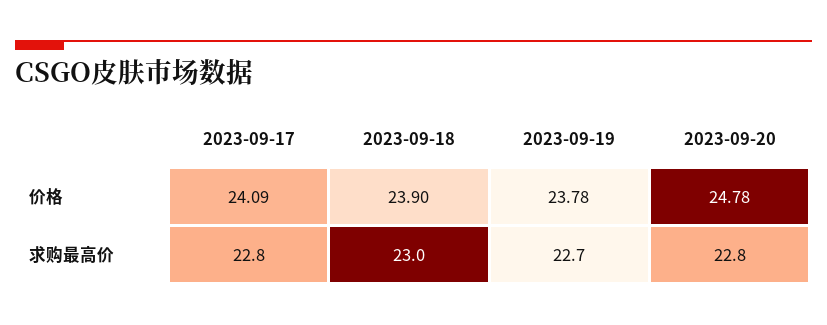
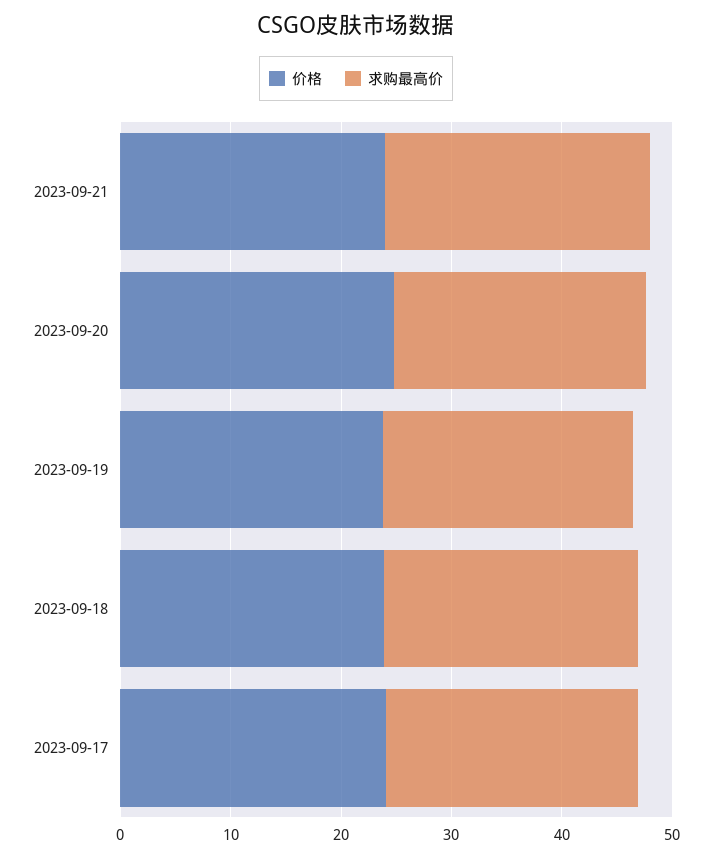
价格, 2023-09-21: none -> 24
求购最高价, 2023-09-21: none -> 24

